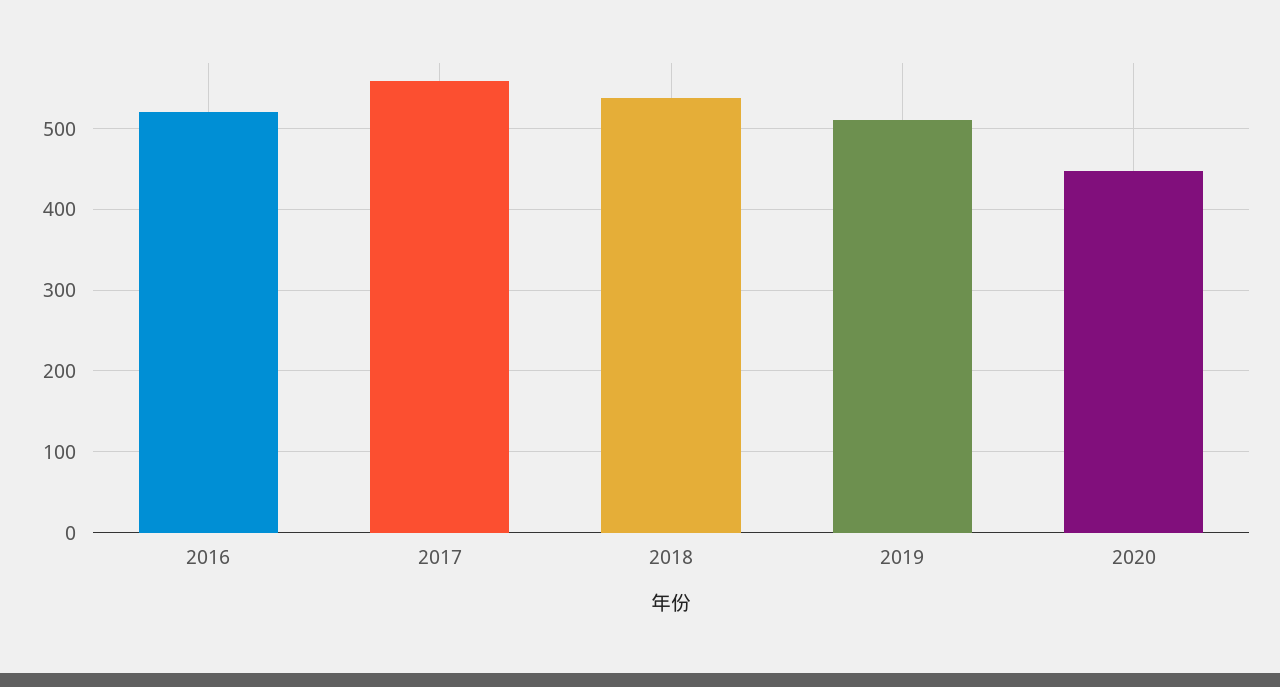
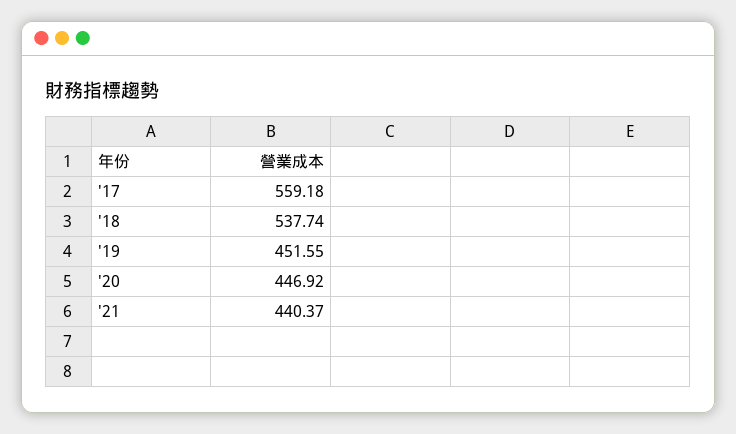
2016: 520 -> none
2019: 510 -> 451.55
'21: none -> 440.37

